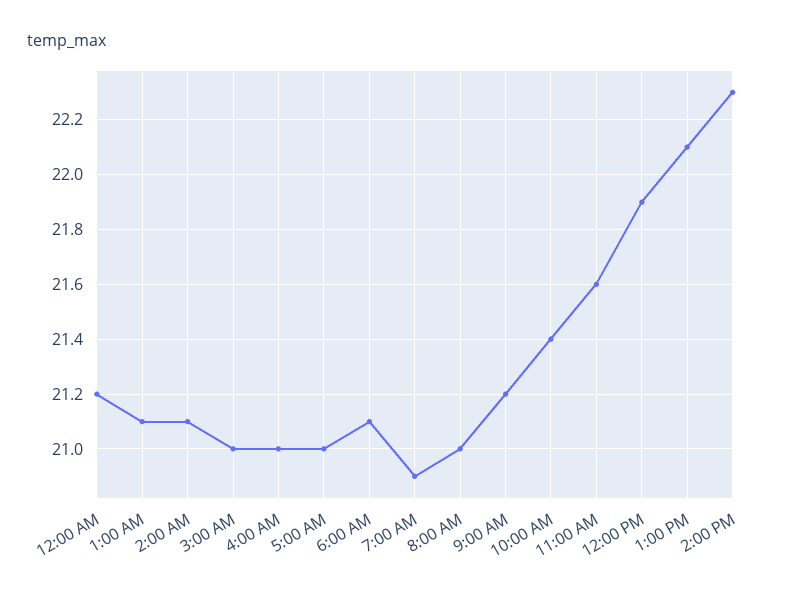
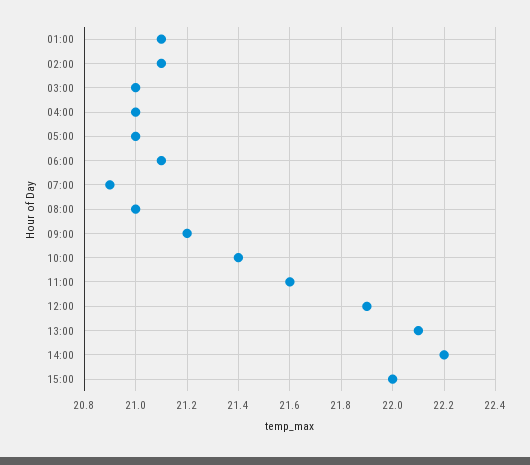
12:00 AM: 21.2 -> none
2:00 PM: 22.3 -> 22.2
15:00: none -> 22

